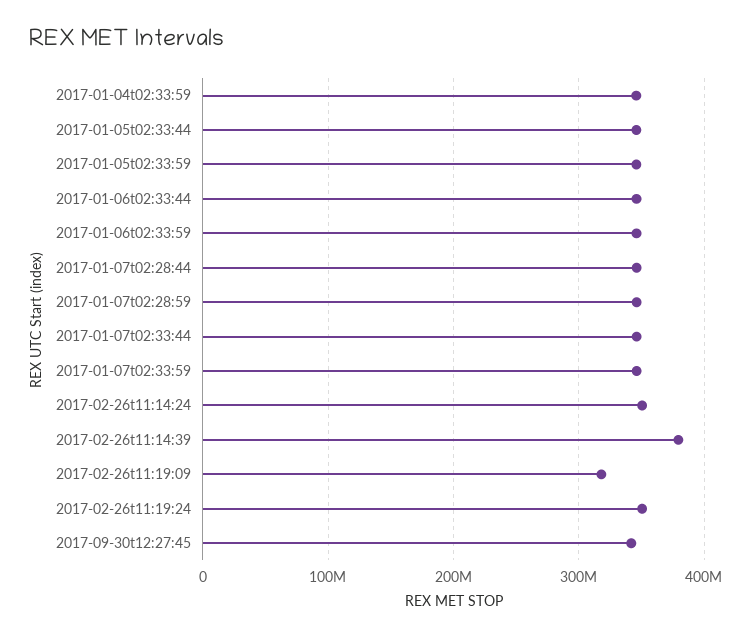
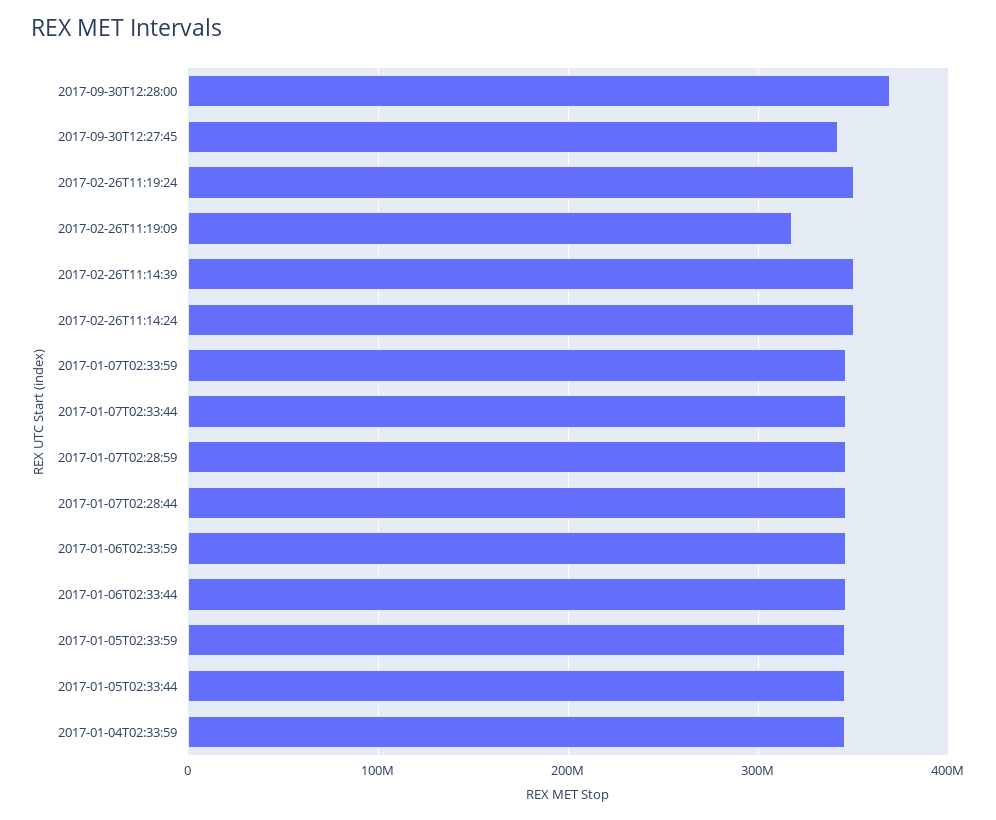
2017-02-26t11:14:39: 380000000 -> 350000000
2017-09-30T12:28:00: none -> 370000000

